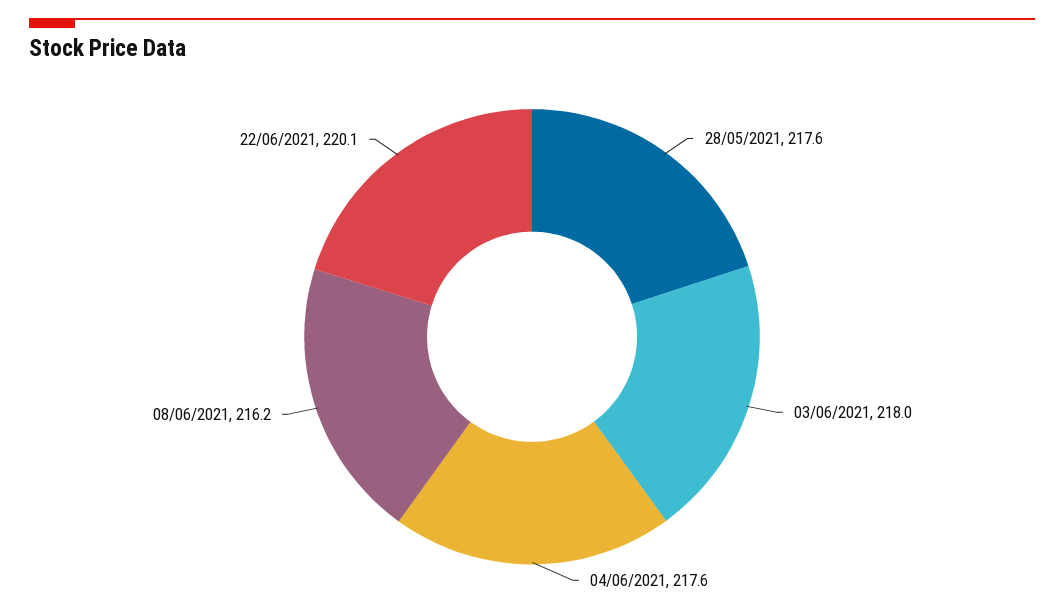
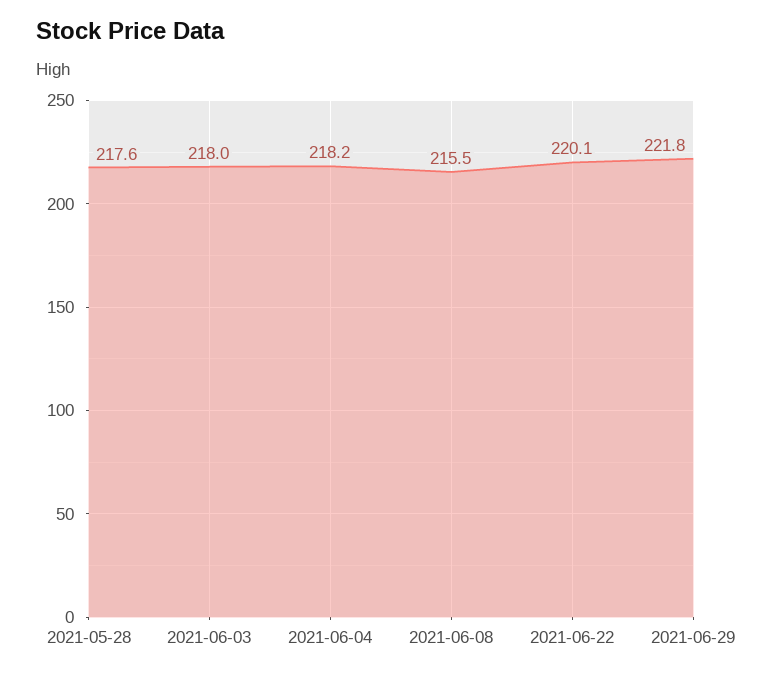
04/06/2021: 217.6 -> 218.2
08/06/2021: 216.2 -> 215.5
2021-06-29: none -> 221.8

